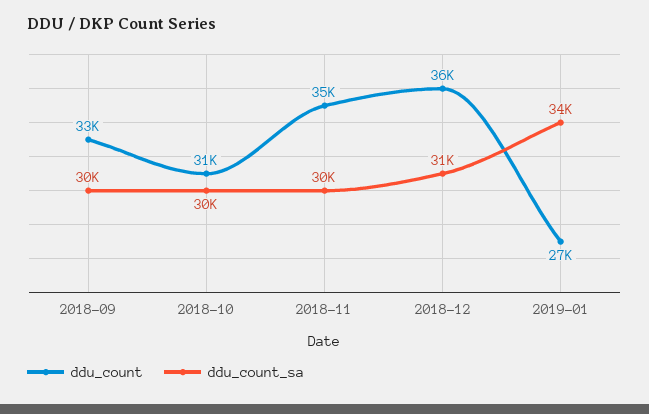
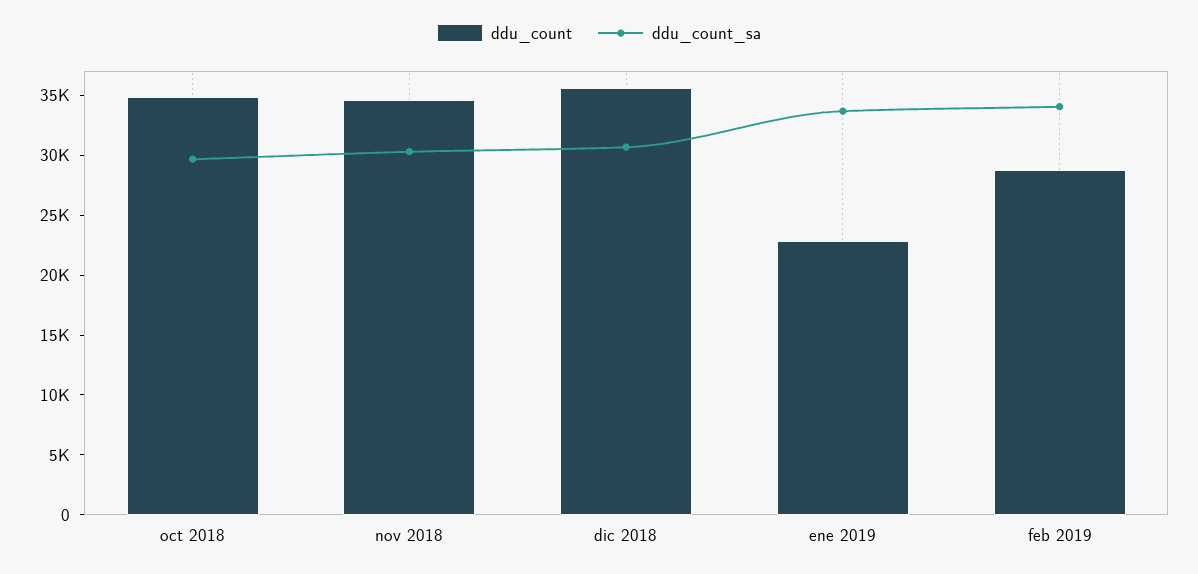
ddu_count, 2018-09: 33000 -> none
ddu_count_sa, 2018-09: 30000 -> none
ddu_count, 2018-10: 31000 -> 35000
ddu_count, 2019-01: 27000 -> 23000
ddu_count, feb 2019: none -> 29000
ddu_count_sa, feb 2019: none -> 34000

